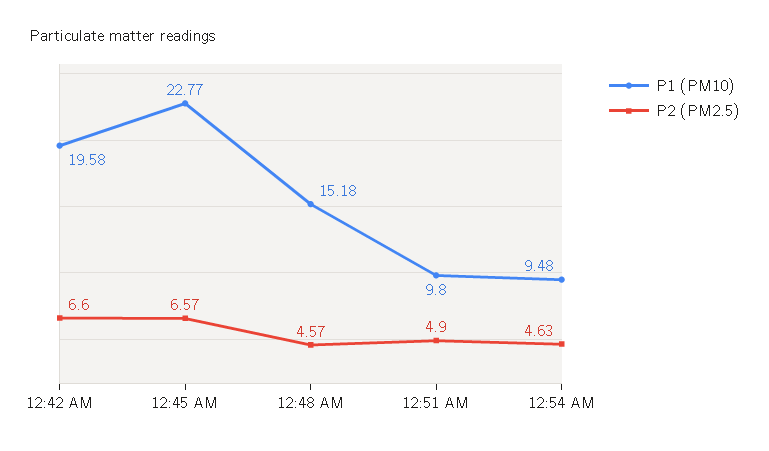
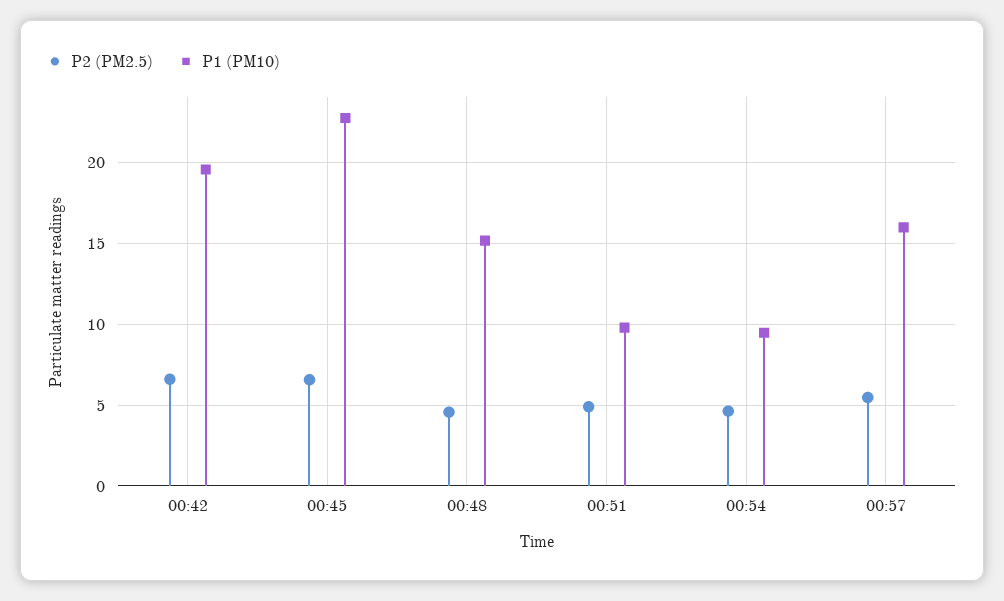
P2 (PM2.5), 00:57: none -> 5.5
P1 (PM10), 00:57: none -> 16

